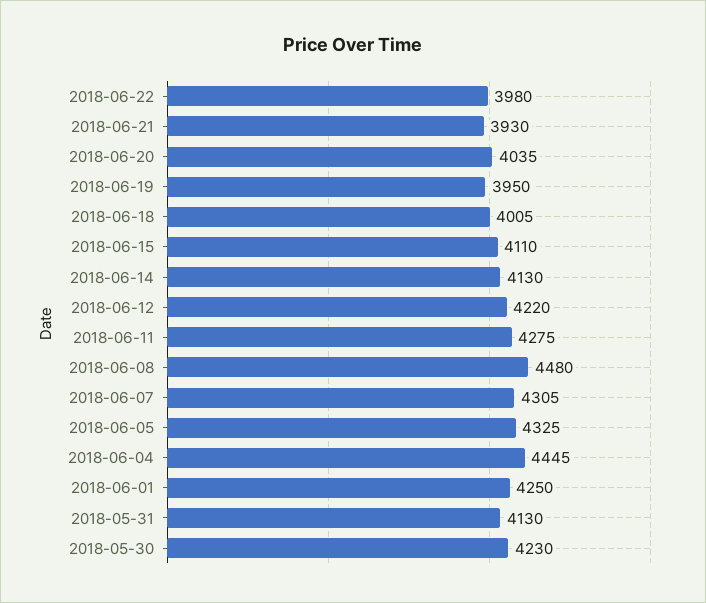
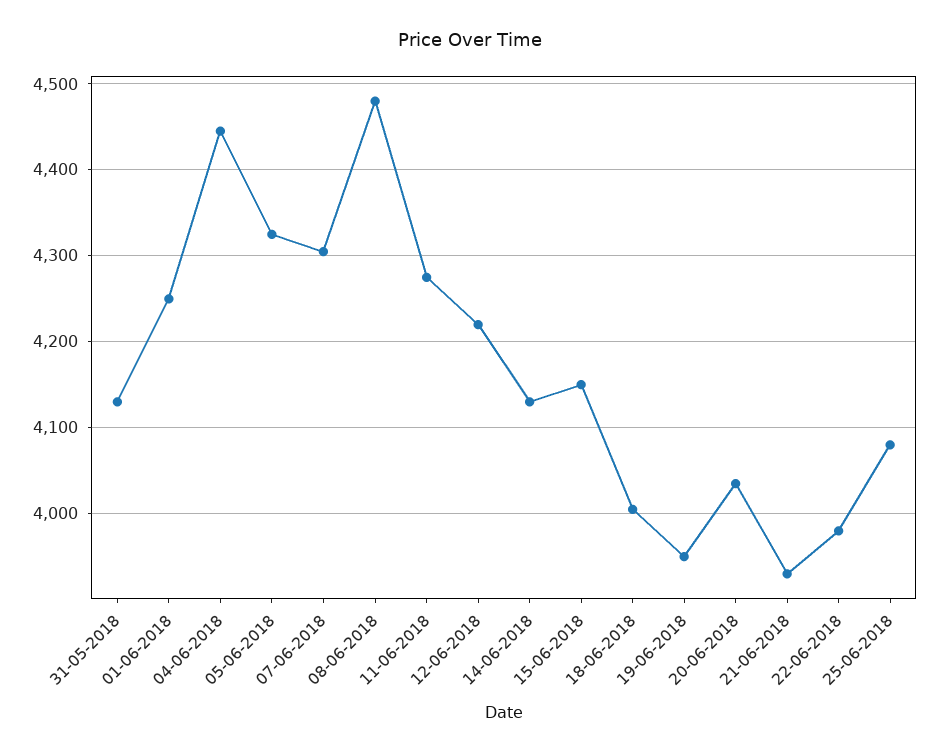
2018-06-15: 4110 -> 4150
2018-05-30: 4230 -> none
25-06-2018: none -> 4080

